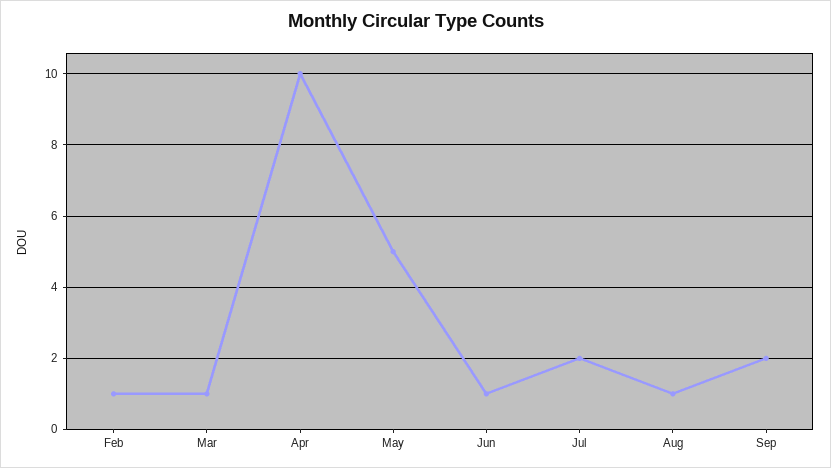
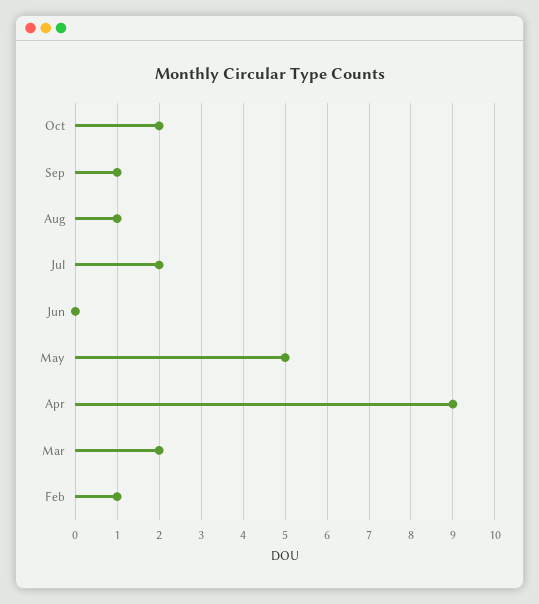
Mar: 1 -> 2
Apr: 10 -> 9
Jun: 1 -> 0
Sep: 2 -> 1
Oct: none -> 2

